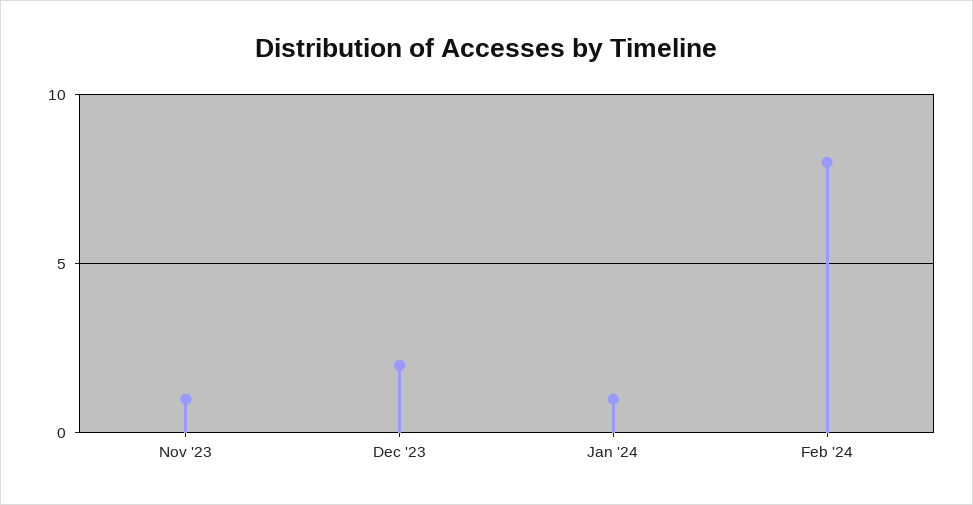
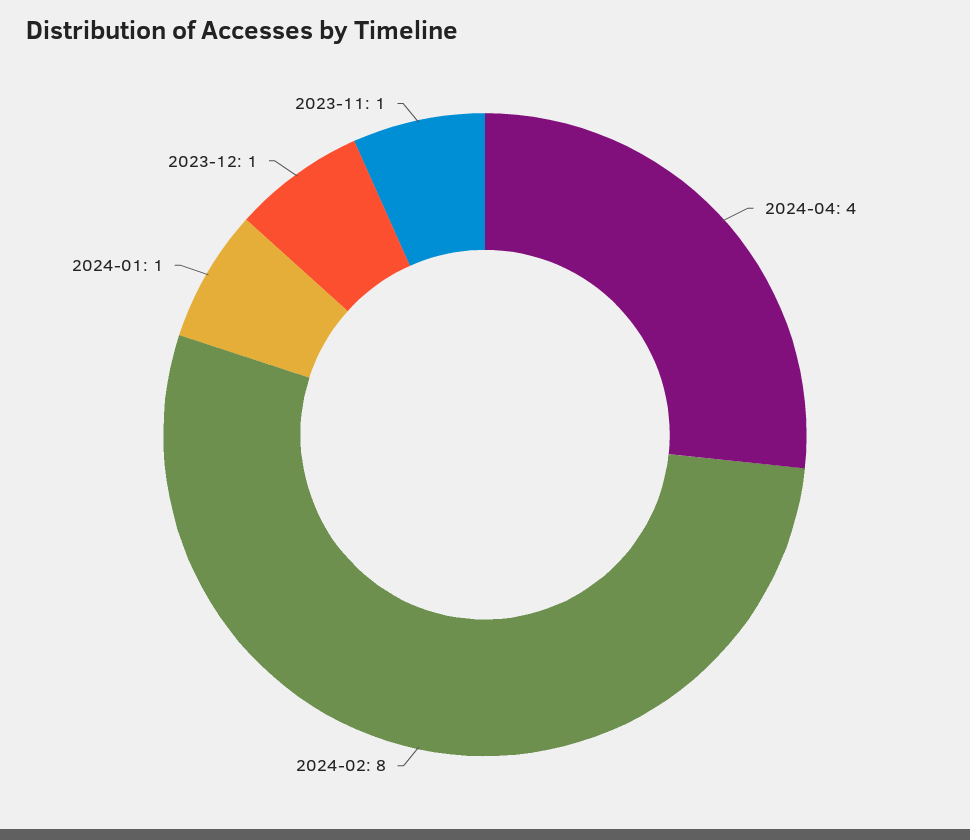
Dec '23: 2 -> 1
2024-04: none -> 4

